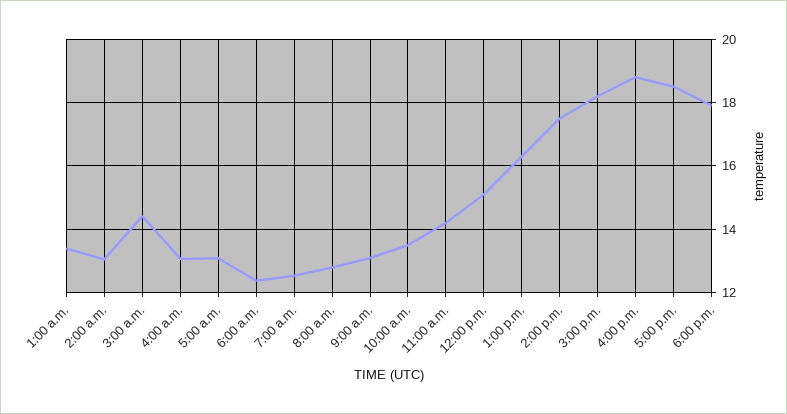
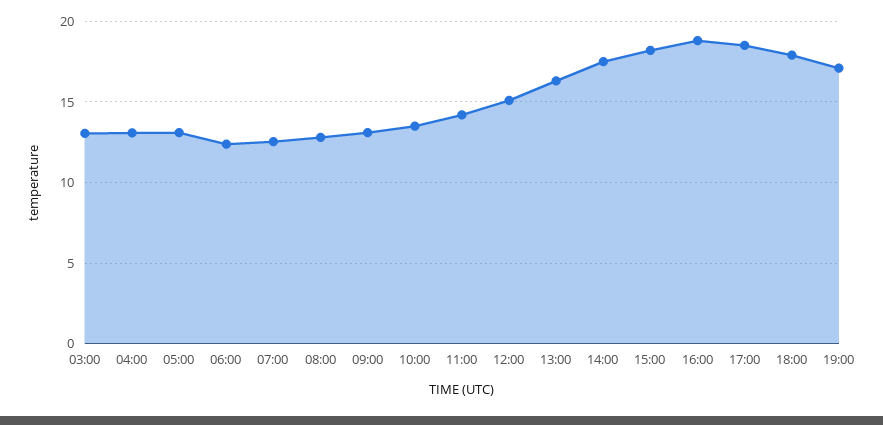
1:00 a.m.: 13.4 -> none
2:00 a.m.: 13 -> none
3:00 a.m.: 14.4 -> 13
19:00: none -> 17

